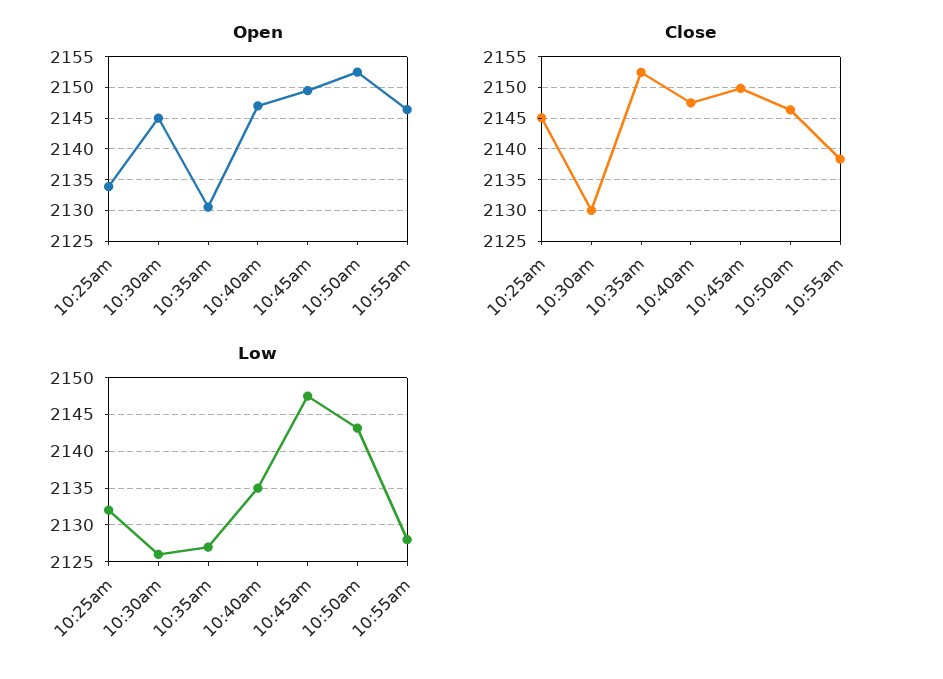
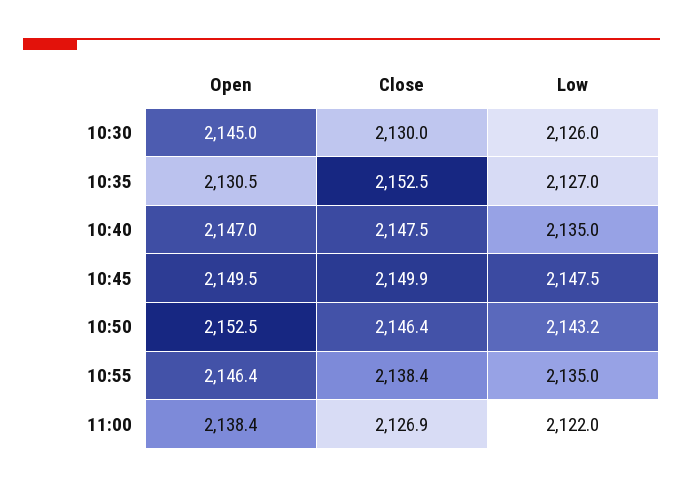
Open, 10:25am: 2134 -> none
Close, 10:25am: 2145 -> none
Low, 10:25am: 2132 -> none
Low, 10:55am: 2128 -> 2135
Open, 11:00: none -> 2138.4
Close, 11:00: none -> 2126.9
Low, 11:00: none -> 2122

